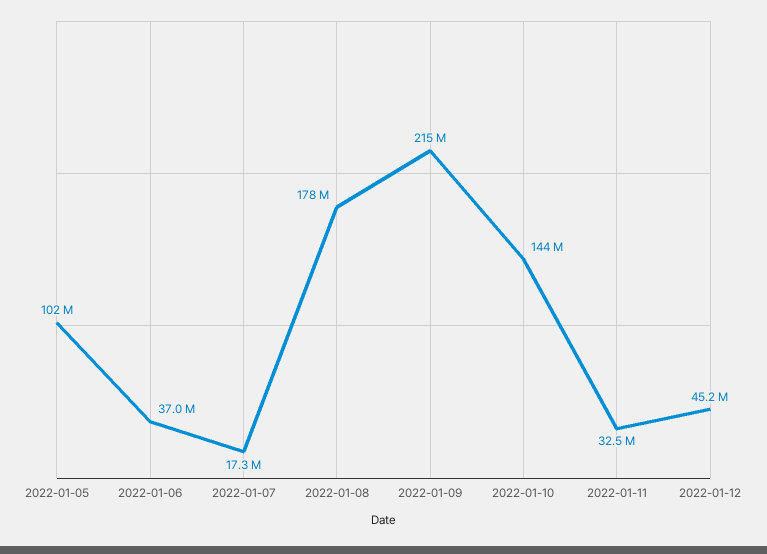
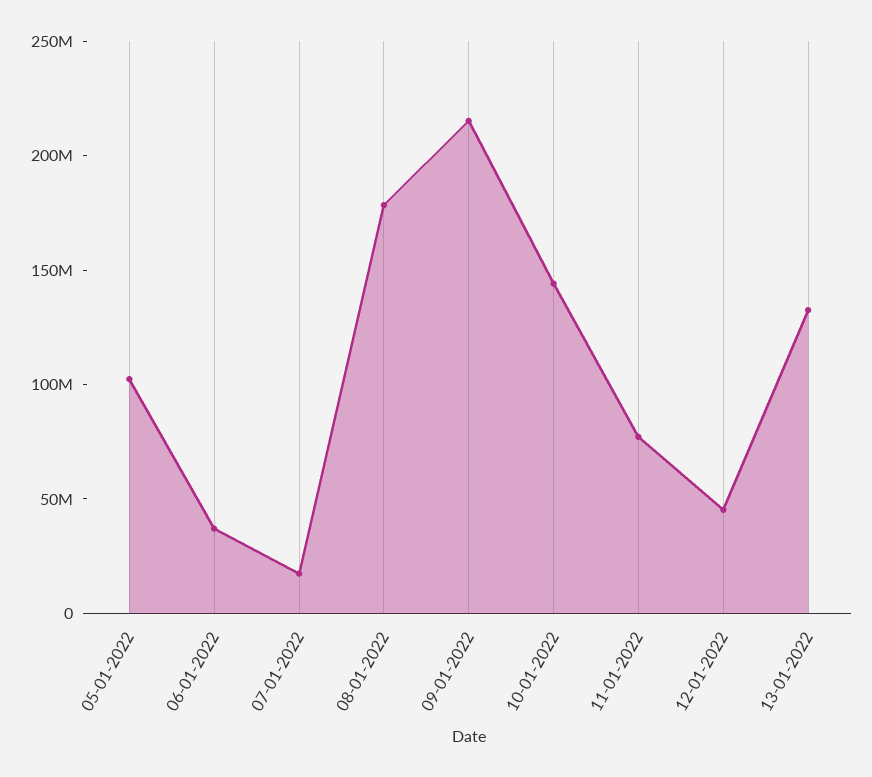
2022-01-11: 32500000 -> 80000000
13-01-2022: none -> 130000000

